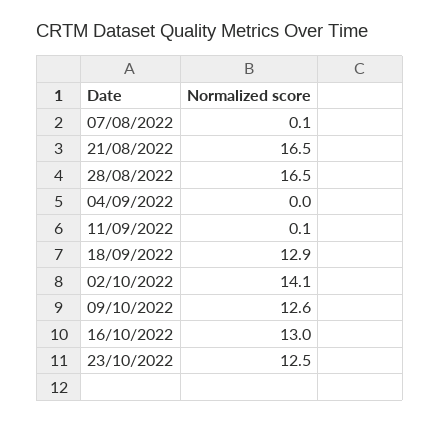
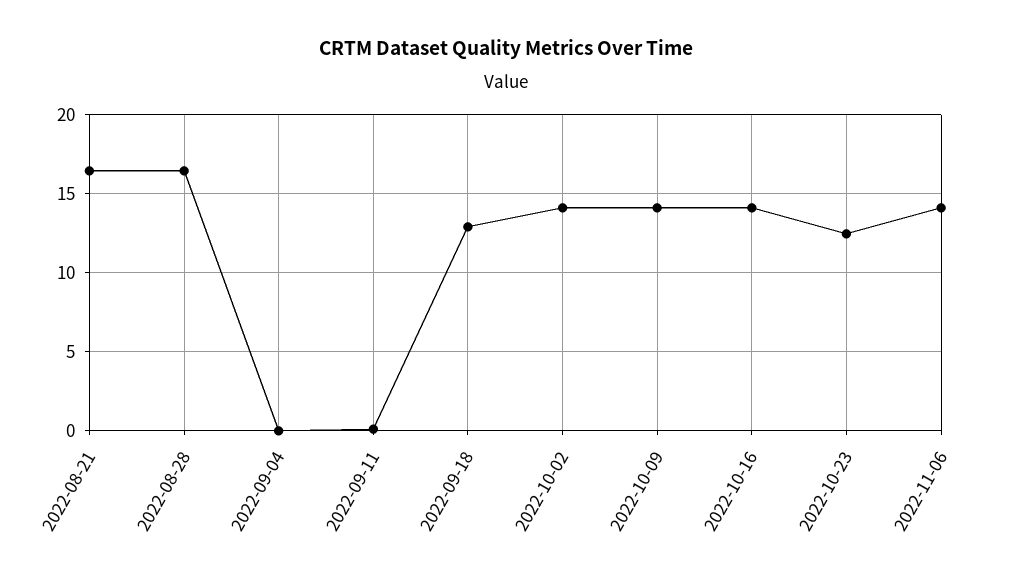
07/08/2022: 0.1 -> none
09/10/2022: 12.6 -> 14
16/10/2022: 13 -> 14
2022-11-06: none -> 14

